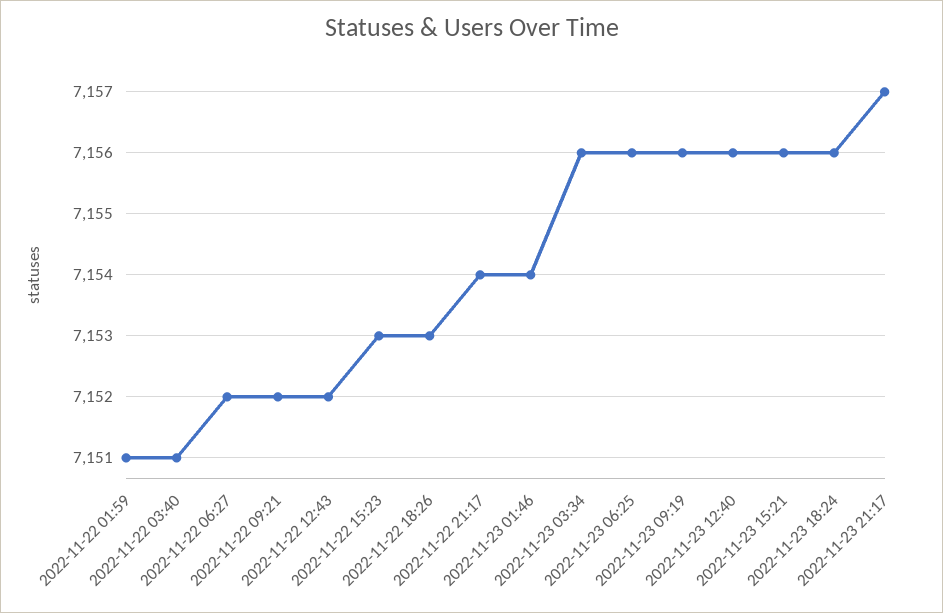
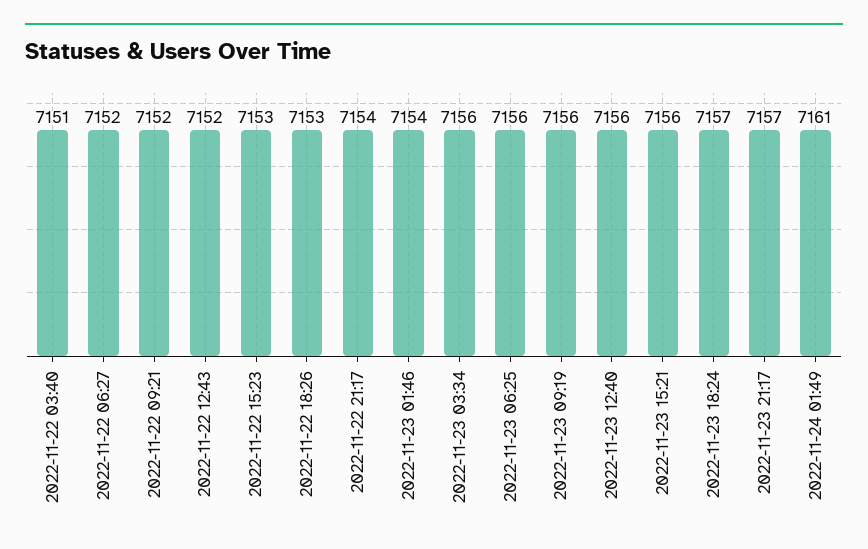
2022-11-22 01:59: 7151 -> none
2022-11-23 18:24: 7156 -> 7157
2022-11-24 01:49: none -> 7161

